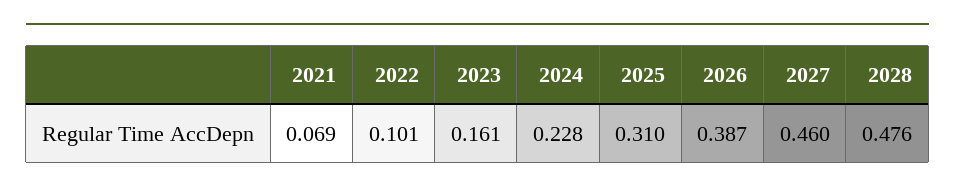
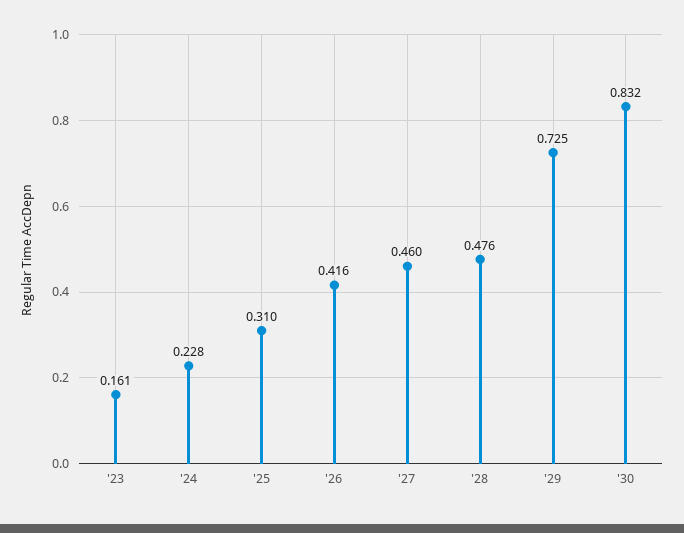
2021: 0.069 -> none
2022: 0.101 -> none
2026: 0.387 -> 0.416
'29: none -> 0.725
'30: none -> 0.832

